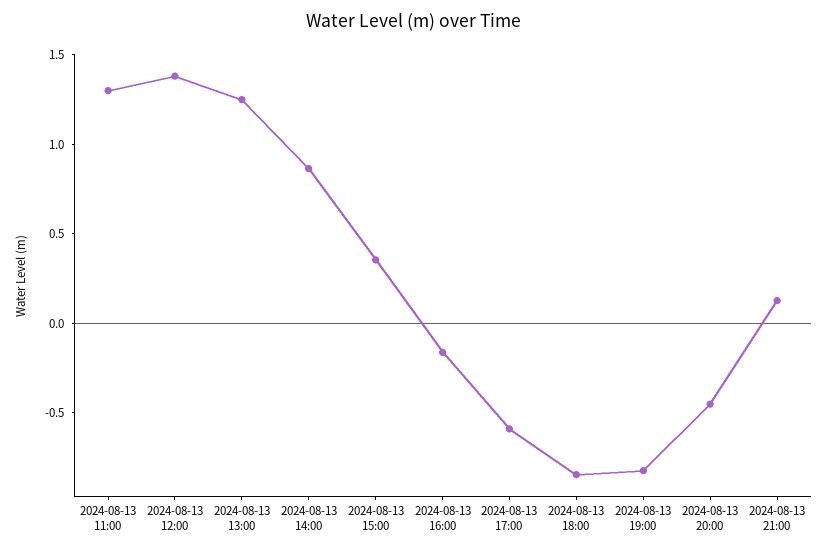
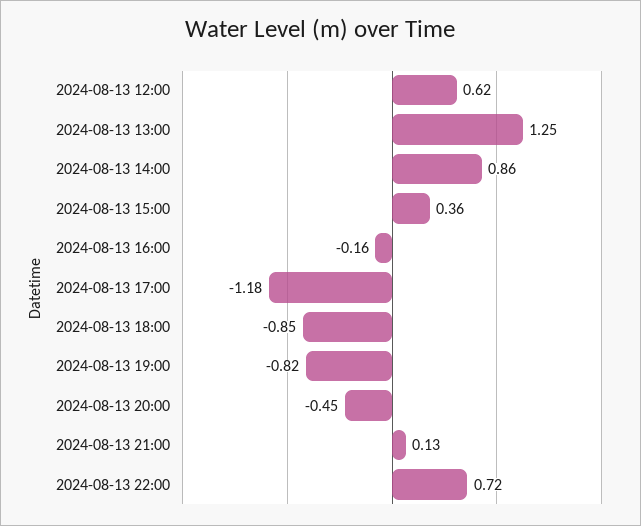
2024-08-13 11:00: 1.3 -> none
2024-08-13 12:00: 1.4 -> 0.62
2024-08-13 17:00: -0.6 -> -1.18
2024-08-13 22:00: none -> 0.72

